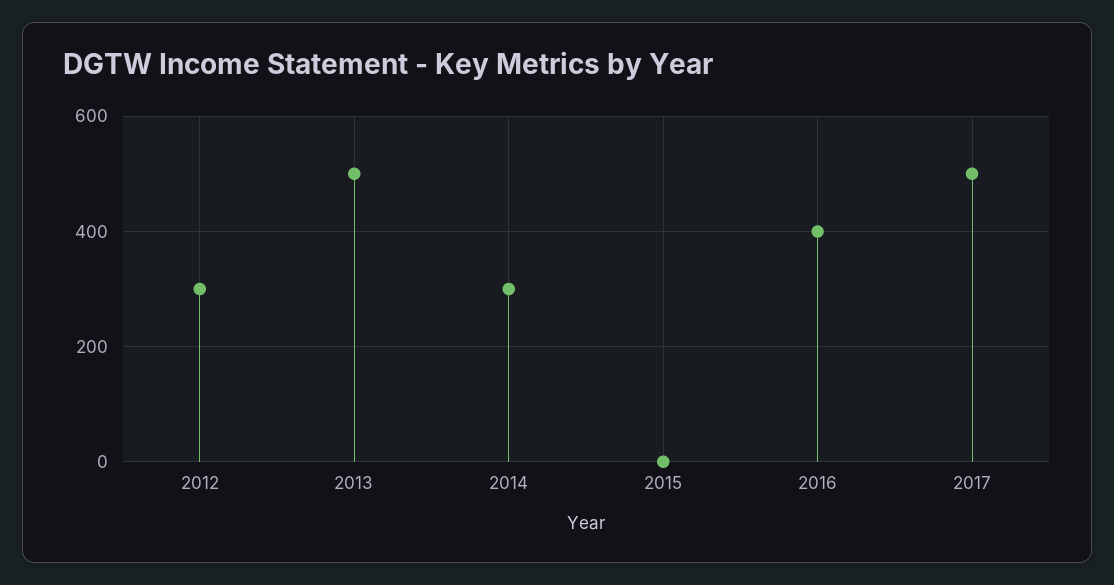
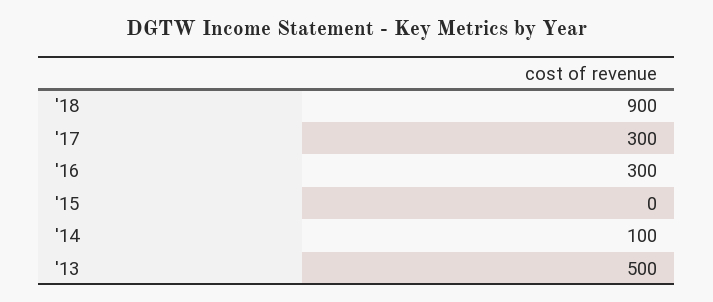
2012: 300 -> none
2014: 300 -> 100
2016: 400 -> 300
2017: 500 -> 300
'18: none -> 900

